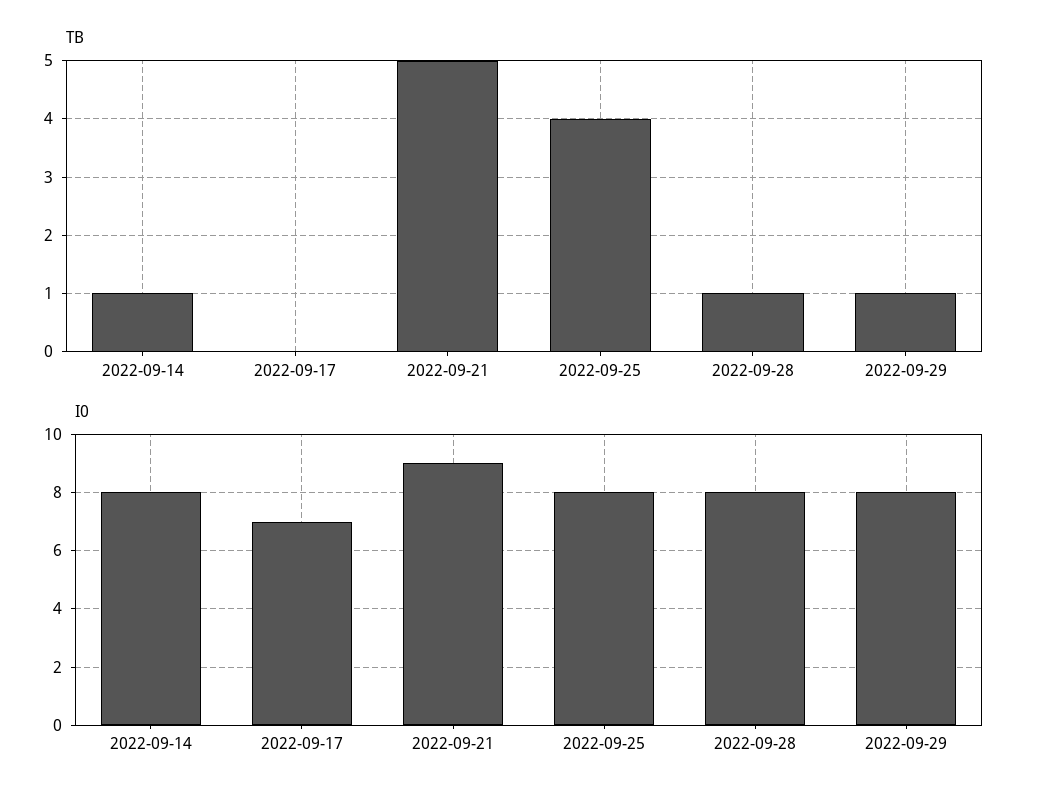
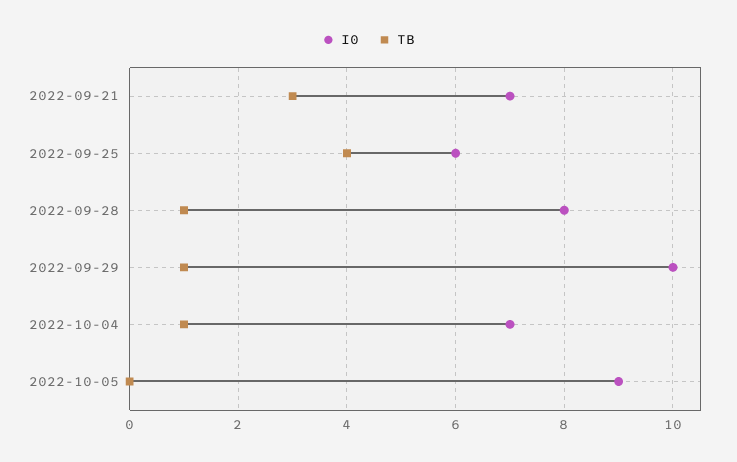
TB, 2022-09-14: 1 -> none
TB, 2022-09-17: 0 -> none
TB, 2022-09-21: 5 -> 3
I0, 2022-09-14: 8 -> none
I0, 2022-09-17: 7 -> none
I0, 2022-09-21: 9 -> 7
I0, 2022-09-25: 8 -> 6
I0, 2022-09-29: 8 -> 10
I0, 2022-10-04: none -> 7
TB, 2022-10-04: none -> 1
I0, 2022-10-05: none -> 9
TB, 2022-10-05: none -> 0

